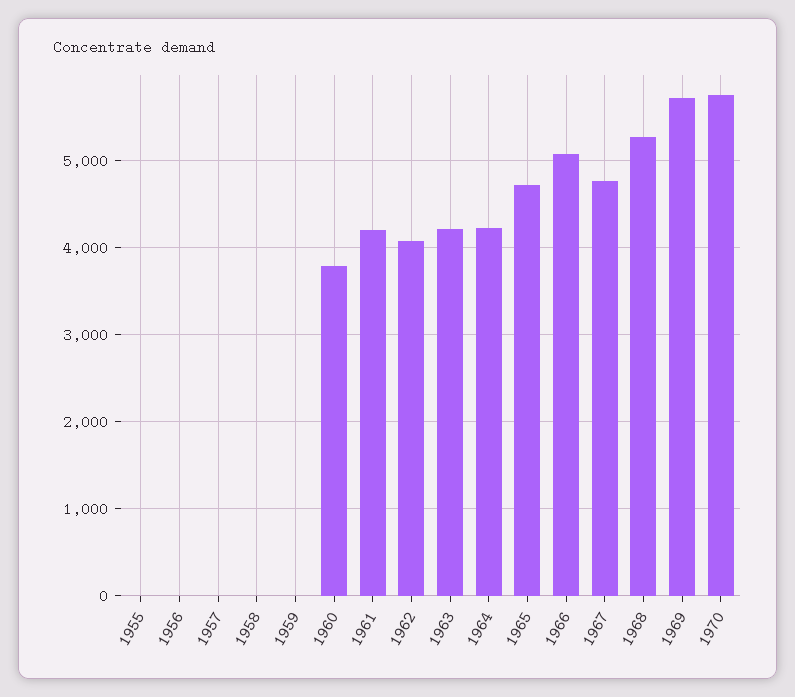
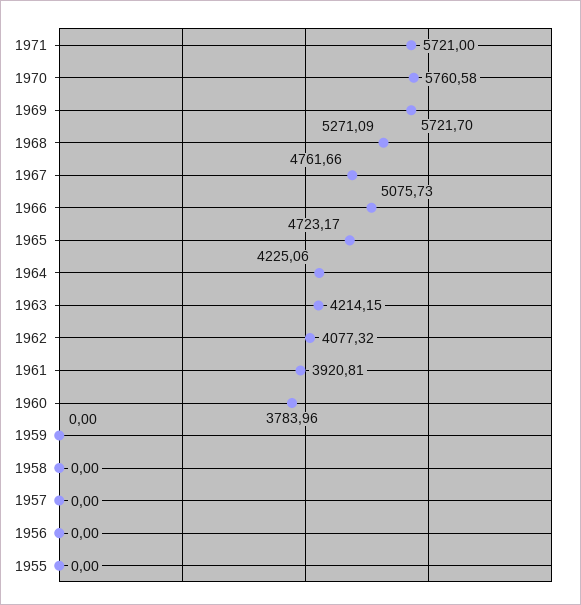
1961: 4200 -> 3920.81
1971: none -> 5721

